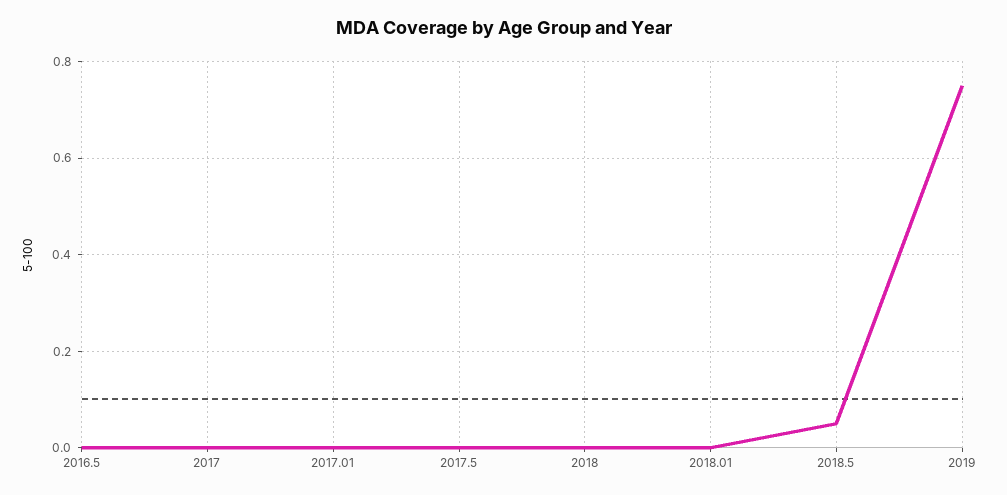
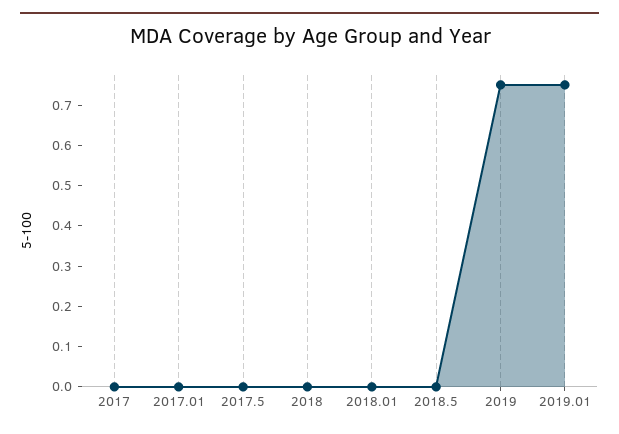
2016.5: 0 -> none
2018.5: 0.05 -> 0
2019.01: none -> 0.75

